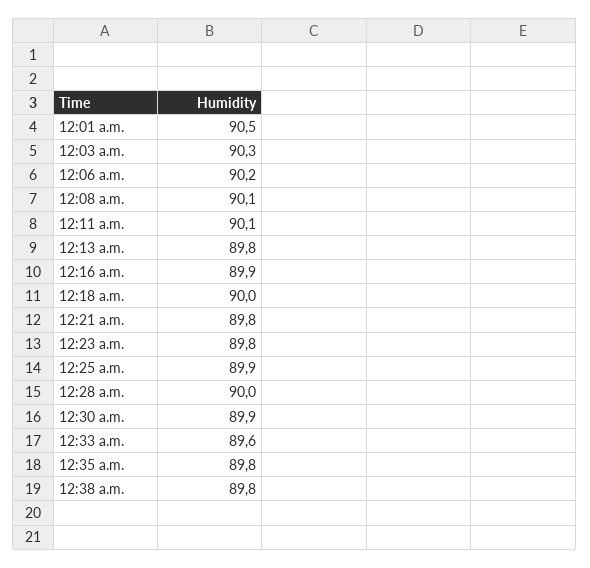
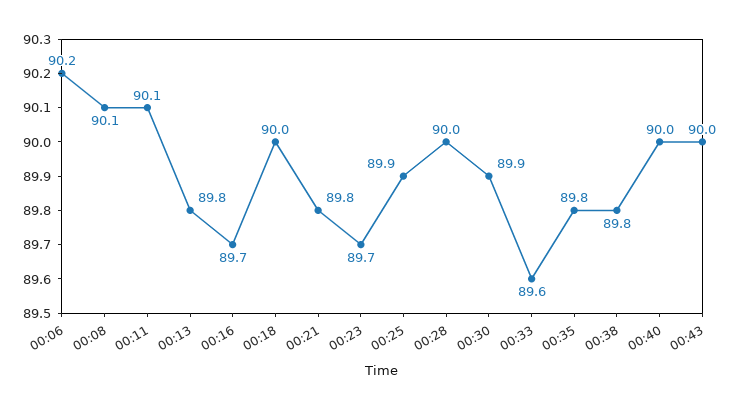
12:01 a.m.: 90.5 -> none
12:03 a.m.: 90.3 -> none
12:16 a.m.: 89.9 -> 89.7
12:23 a.m.: 89.8 -> 89.7
00:40: none -> 90
00:43: none -> 90

